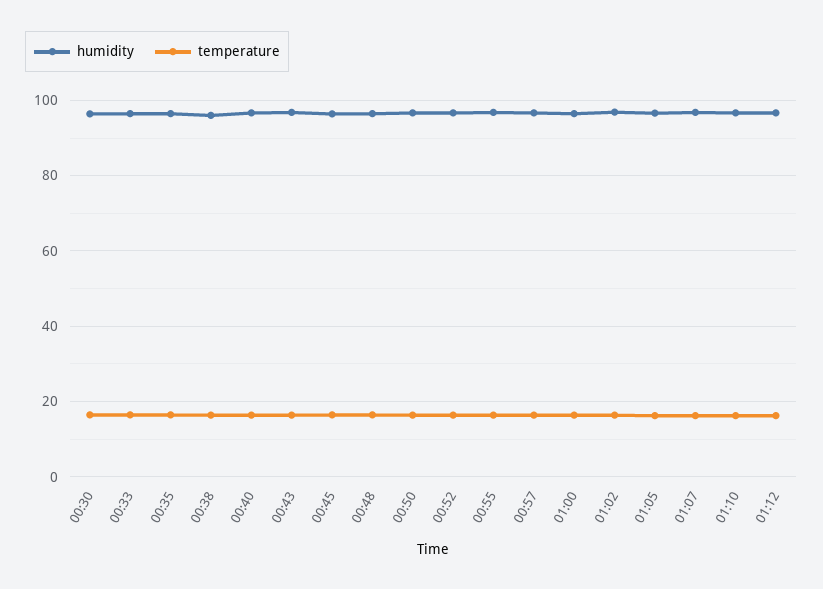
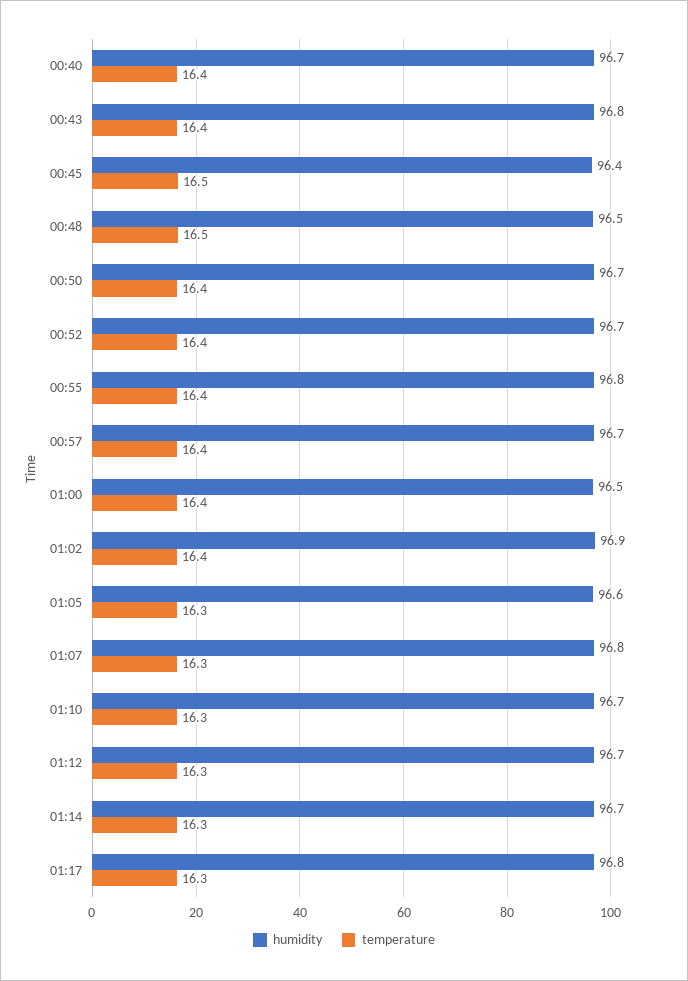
humidity, 00:30: 96 -> none
temperature, 00:30: 16 -> none
humidity, 00:33: 96 -> none
temperature, 00:33: 16 -> none
humidity, 00:35: 96 -> none
temperature, 00:35: 16 -> none
humidity, 00:38: 96 -> none
temperature, 00:38: 16 -> none
humidity, 01:14: none -> 96.7
temperature, 01:14: none -> 16.3
humidity, 01:17: none -> 96.8
temperature, 01:17: none -> 16.3

